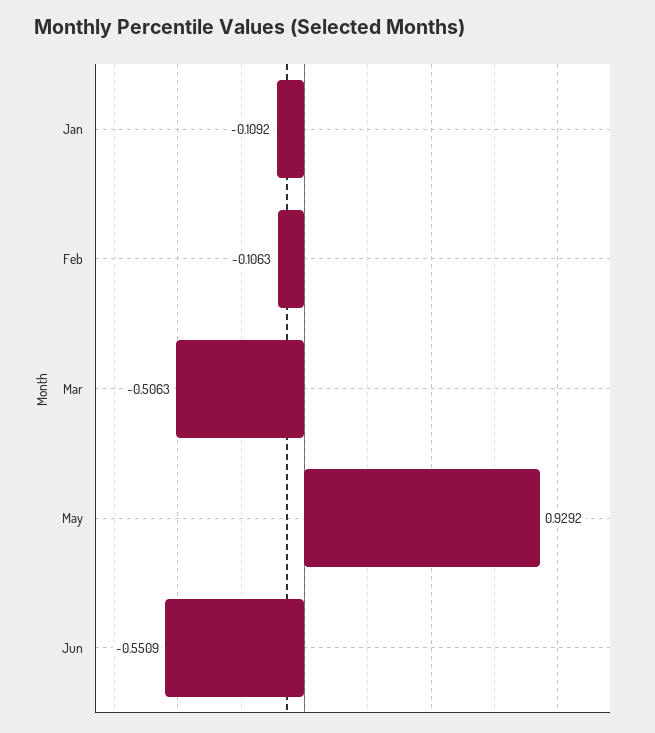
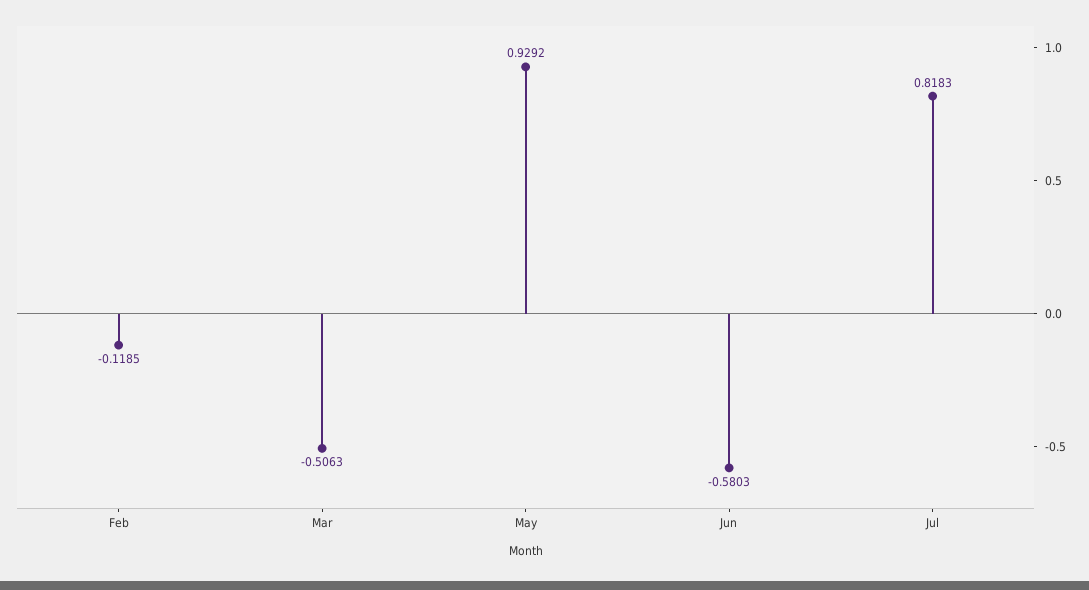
Jan: -0.1092 -> none
Feb: -0.1063 -> -0.1185
Jun: -0.5509 -> -0.5803
Jul: none -> 0.8183

